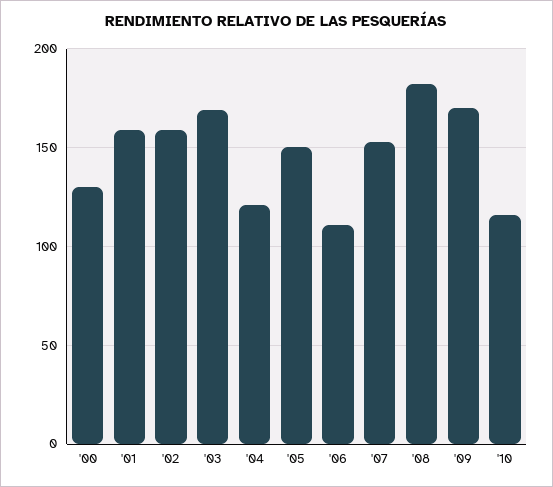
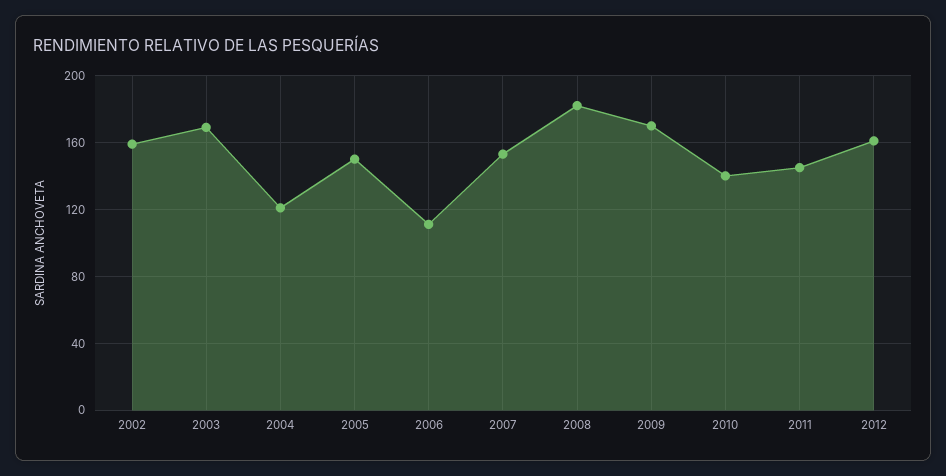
'00: 130 -> none
'01: 160 -> none
'10: 115 -> 140
2011: none -> 145
2012: none -> 160

